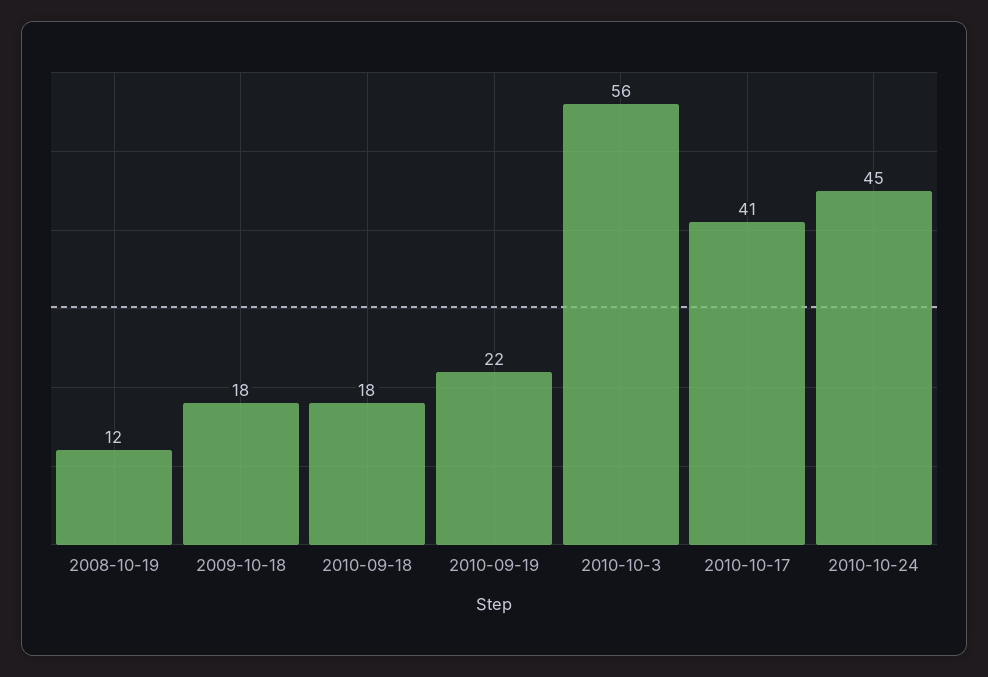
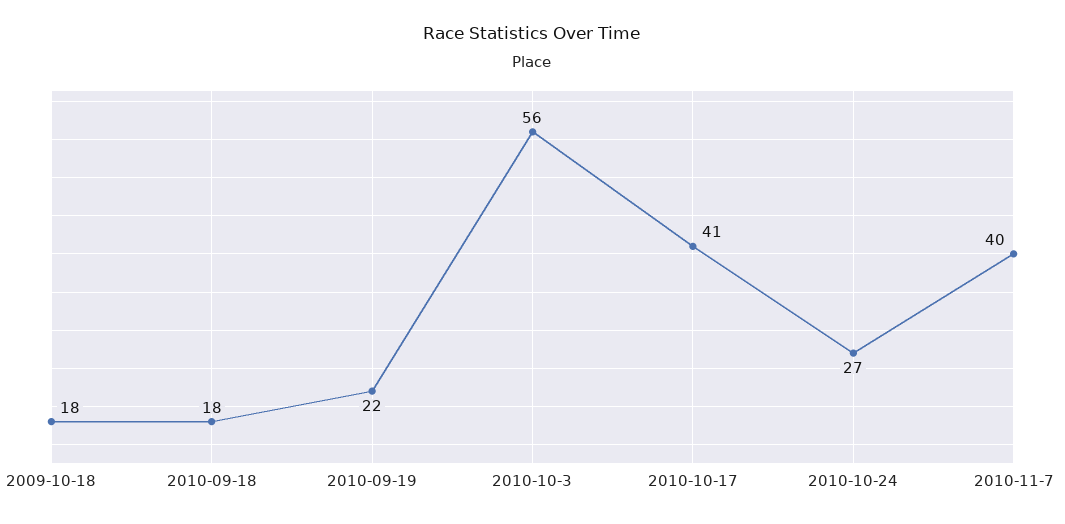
2008-10-19: 12 -> none
2010-10-24: 45 -> 27
2010-11-7: none -> 40

